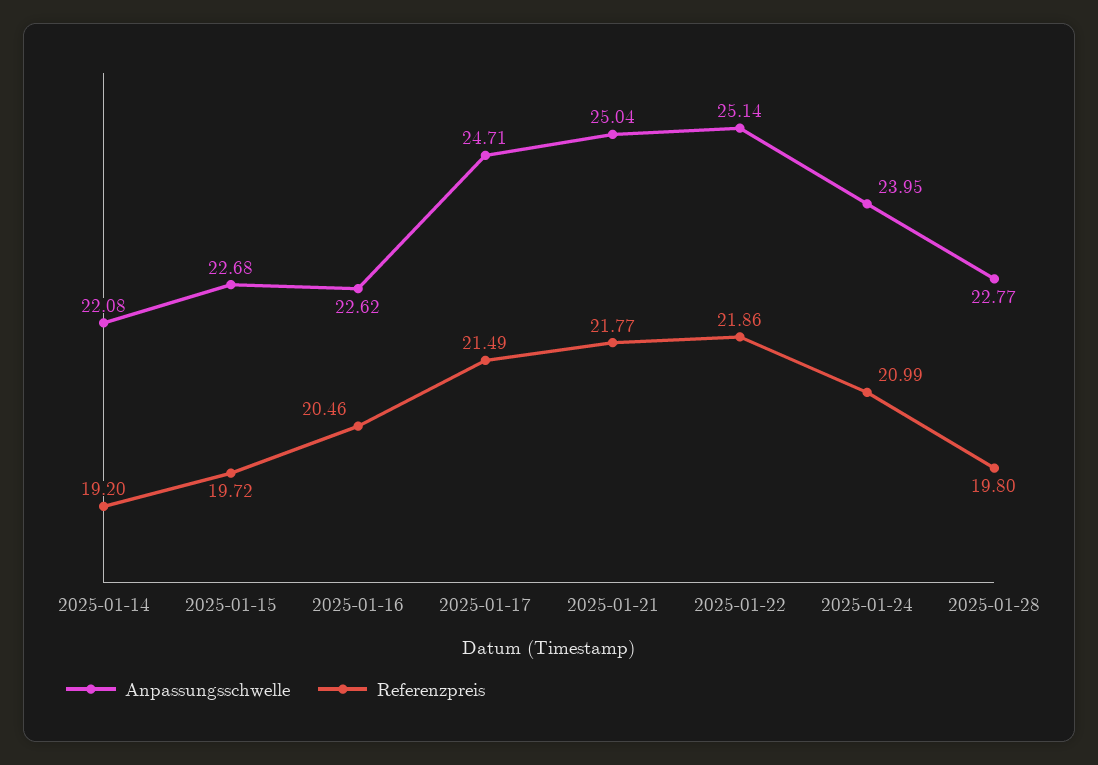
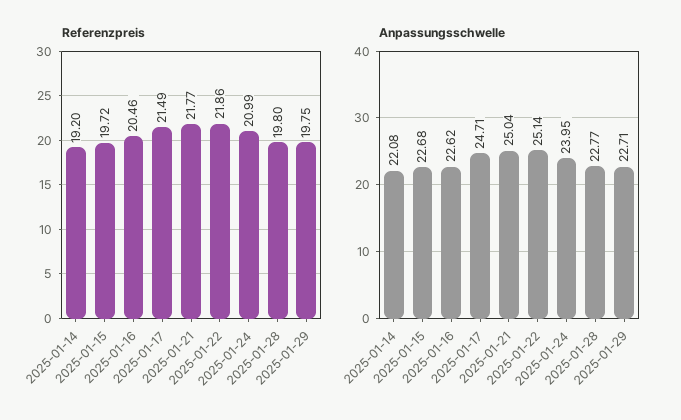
Referenzpreis, 2025-01-29: none -> 19.75
Anpassungsschwelle, 2025-01-29: none -> 22.71

